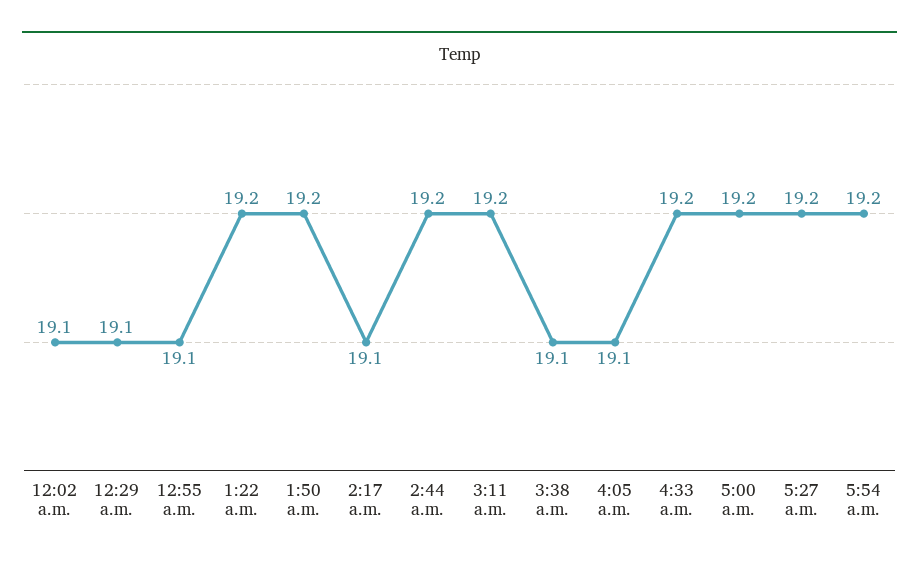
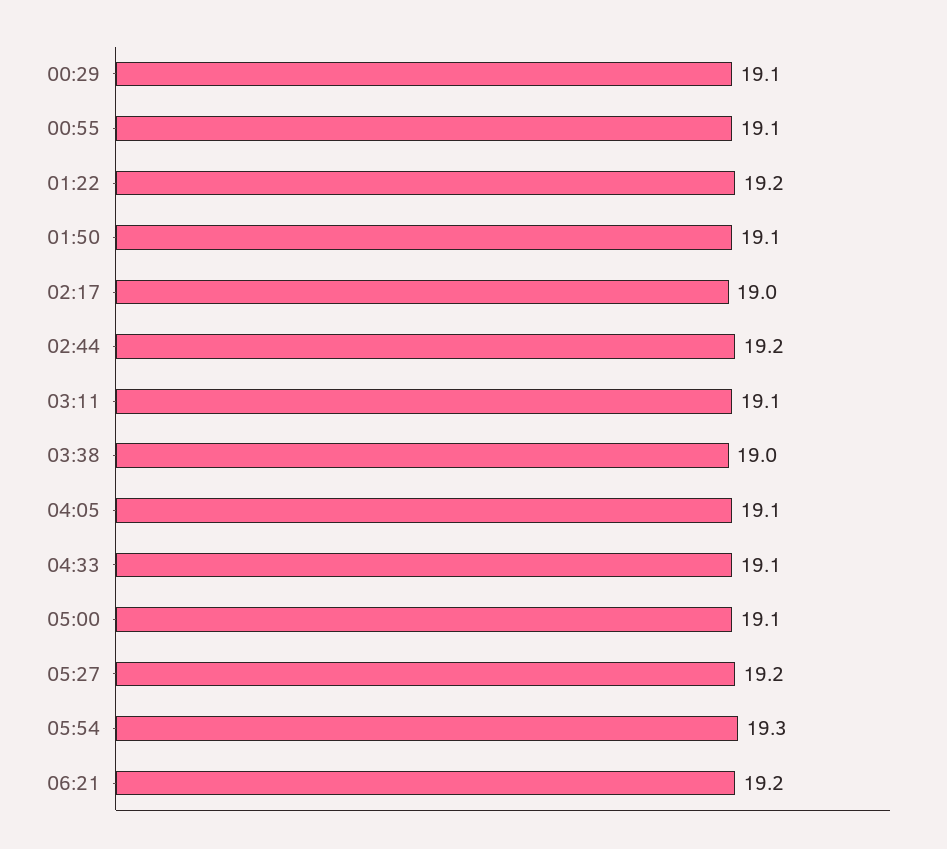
12:02 a.m.: 19.1 -> none
1:50 a.m.: 19.2 -> 19.1
2:17 a.m.: 19.1 -> 19
3:11 a.m.: 19.2 -> 19.1
3:38 a.m.: 19.1 -> 19
4:33 a.m.: 19.2 -> 19.1
5:00 a.m.: 19.2 -> 19.1
5:54 a.m.: 19.2 -> 19.3
06:21: none -> 19.2

